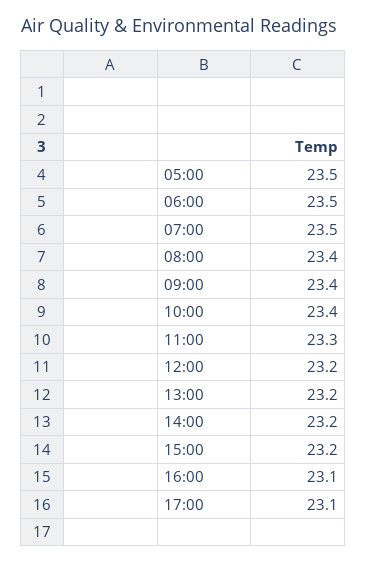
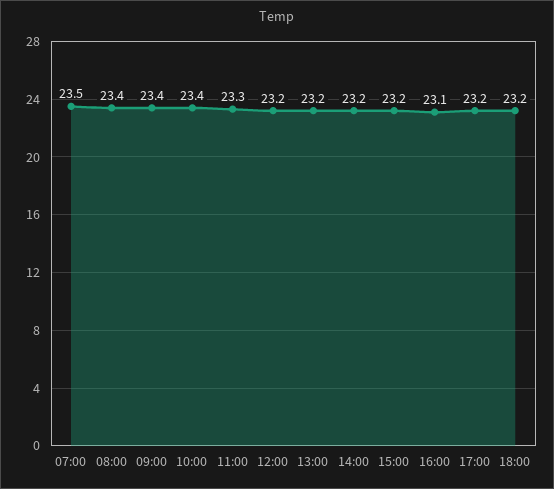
05:00: 23.5 -> none
06:00: 23.5 -> none
17:00: 23.1 -> 23.2
18:00: none -> 23.2

